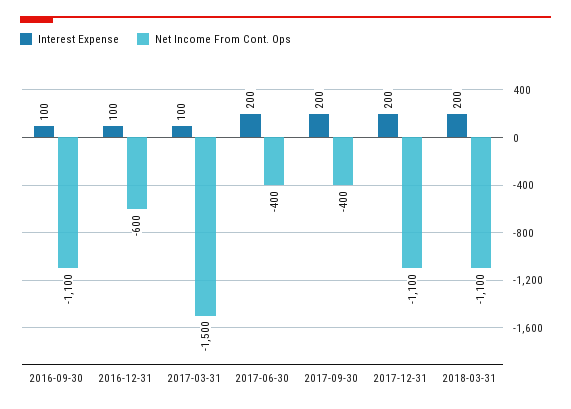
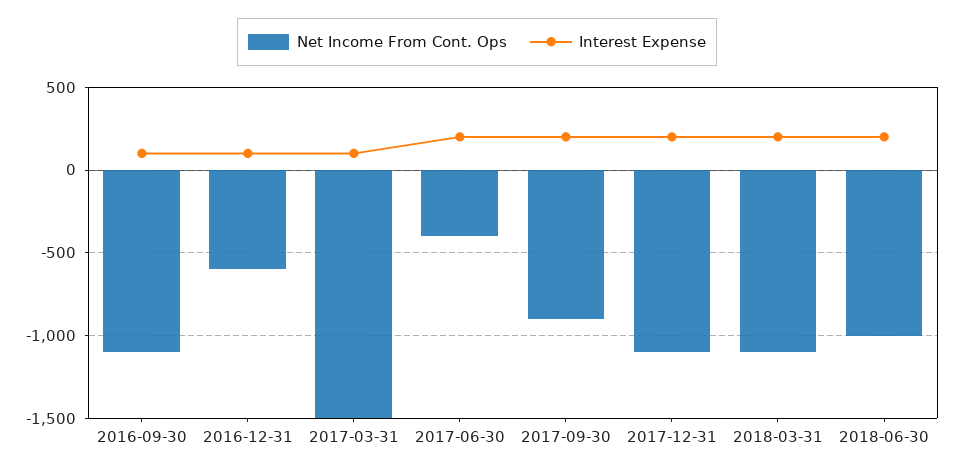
Net Income From Cont. Ops, 2017-09-30: -400 -> -900
Net Income From Cont. Ops, 2018-06-30: none -> -1000
Interest Expense, 2018-06-30: none -> 200

